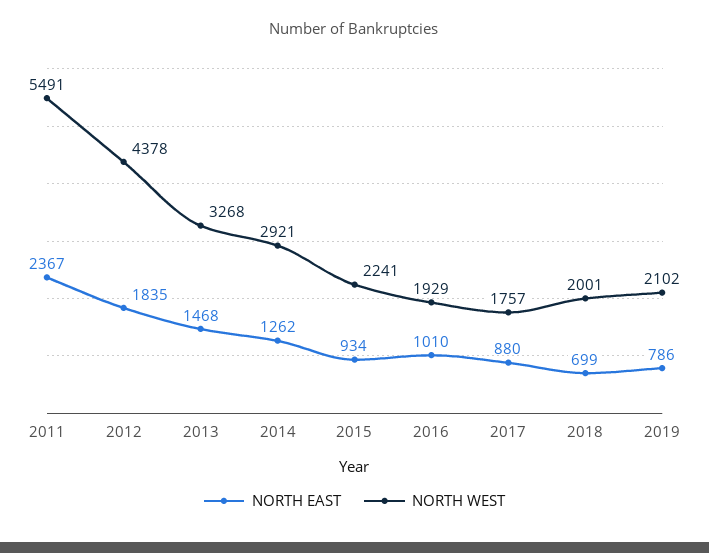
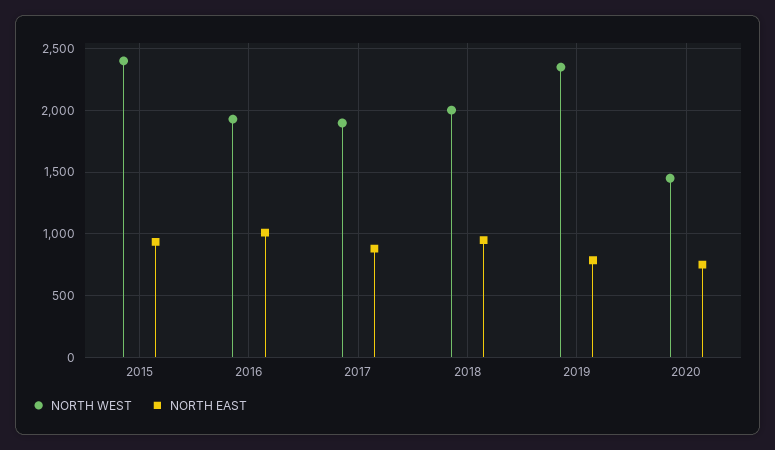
NORTH EAST, 2011: 2367 -> none
NORTH WEST, 2011: 5491 -> none
NORTH EAST, 2012: 1835 -> none
NORTH WEST, 2012: 4378 -> none
NORTH EAST, 2013: 1468 -> none
NORTH WEST, 2013: 3268 -> none
NORTH EAST, 2014: 1262 -> none
NORTH WEST, 2014: 2921 -> none
NORTH WEST, 2015: 2241 -> 2400
NORTH WEST, 2017: 1757 -> 1900
NORTH EAST, 2018: 699 -> 950
NORTH WEST, 2019: 2102 -> 2350
NORTH WEST, 2020: none -> 1450
NORTH EAST, 2020: none -> 750

